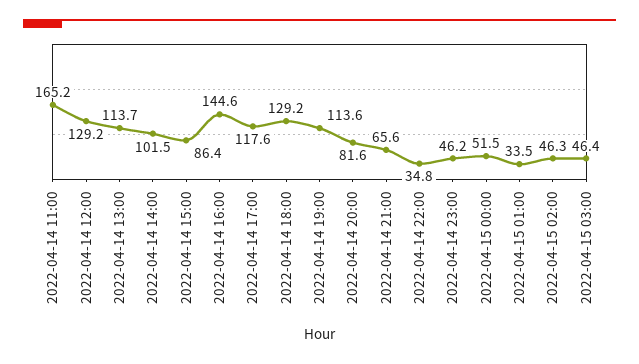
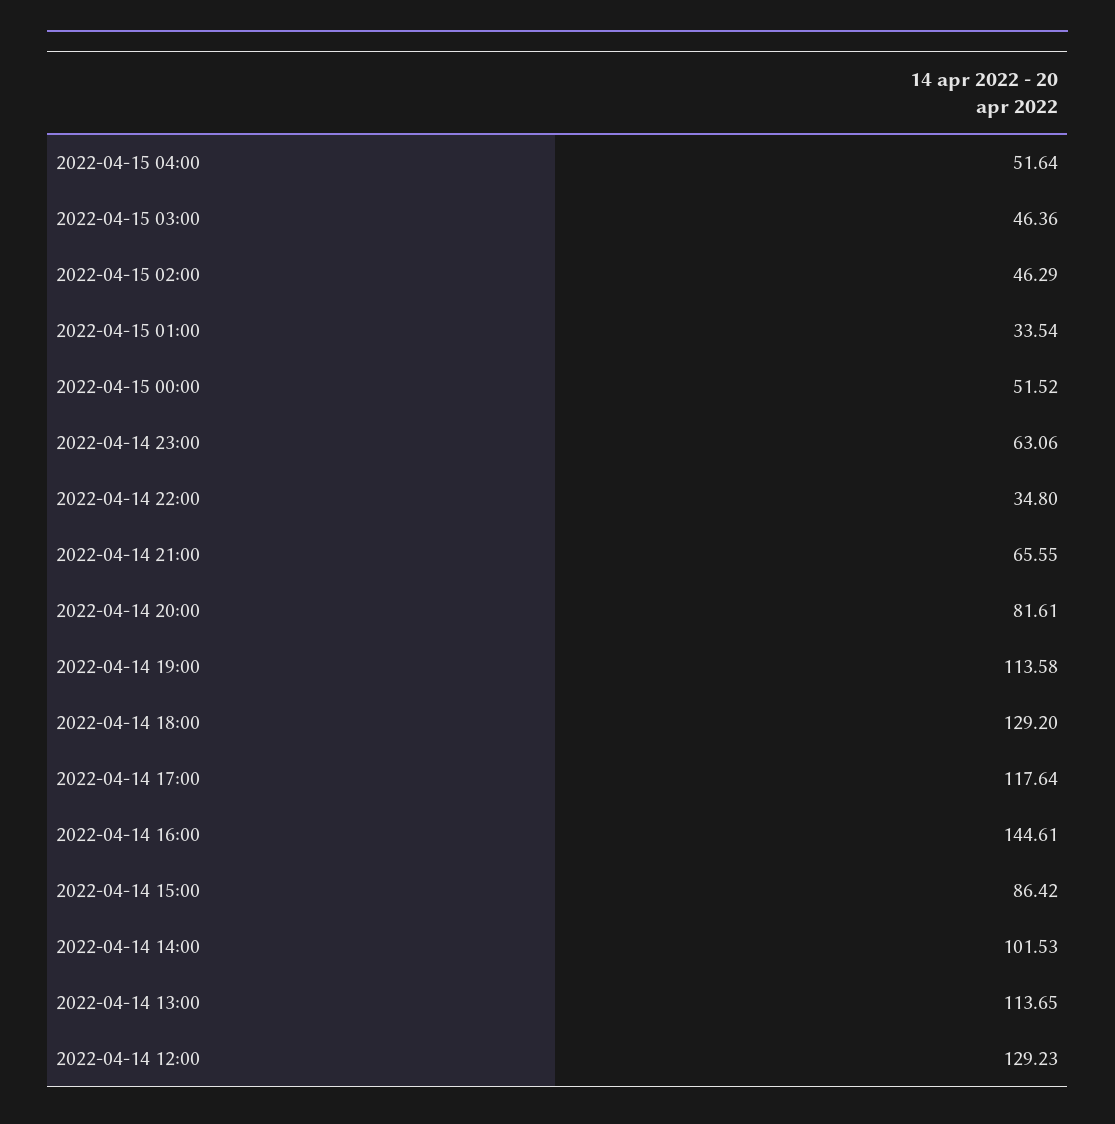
2022-04-14 11:00: 165.2 -> none
2022-04-14 23:00: 46.2 -> 63.06
2022-04-15 04:00: none -> 51.64

